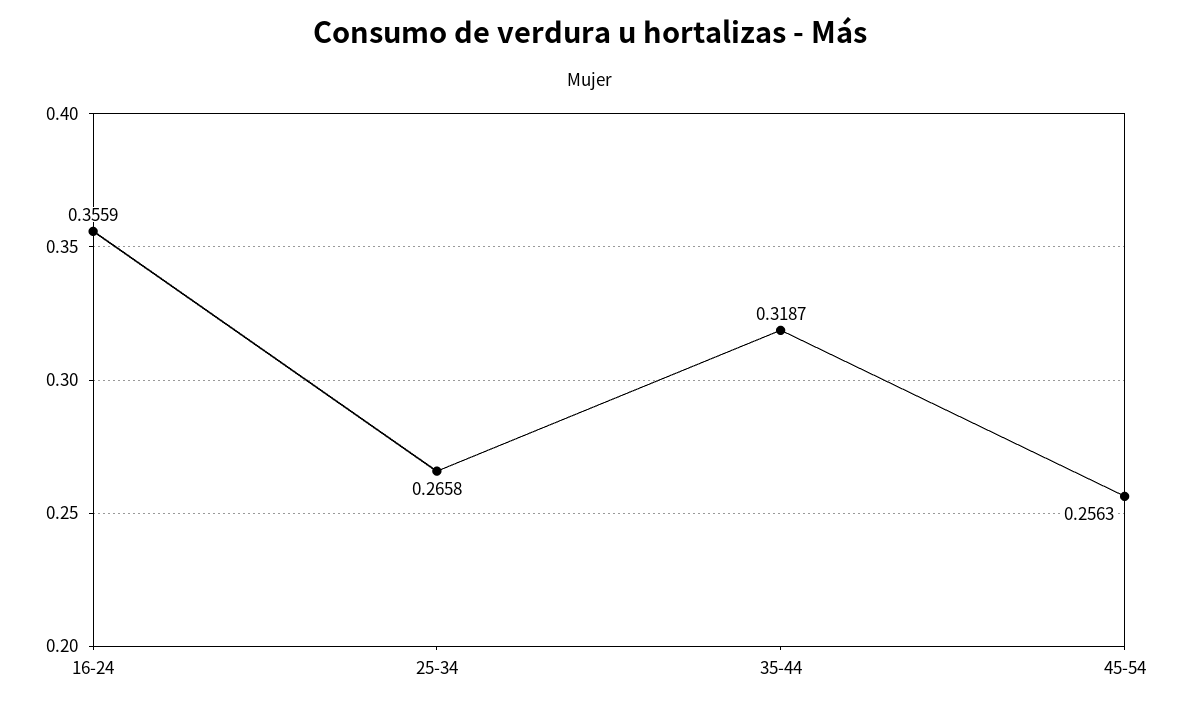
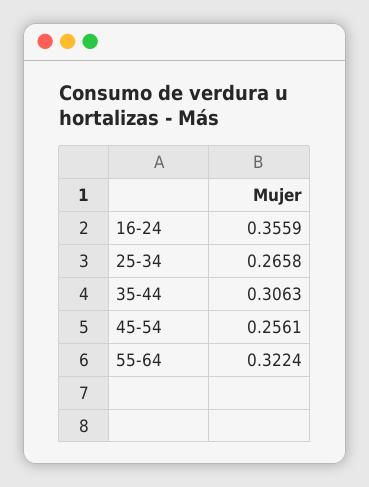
35-44: 0.3187 -> 0.3063
45-54: 0.2563 -> 0.2561
55-64: none -> 0.3224

